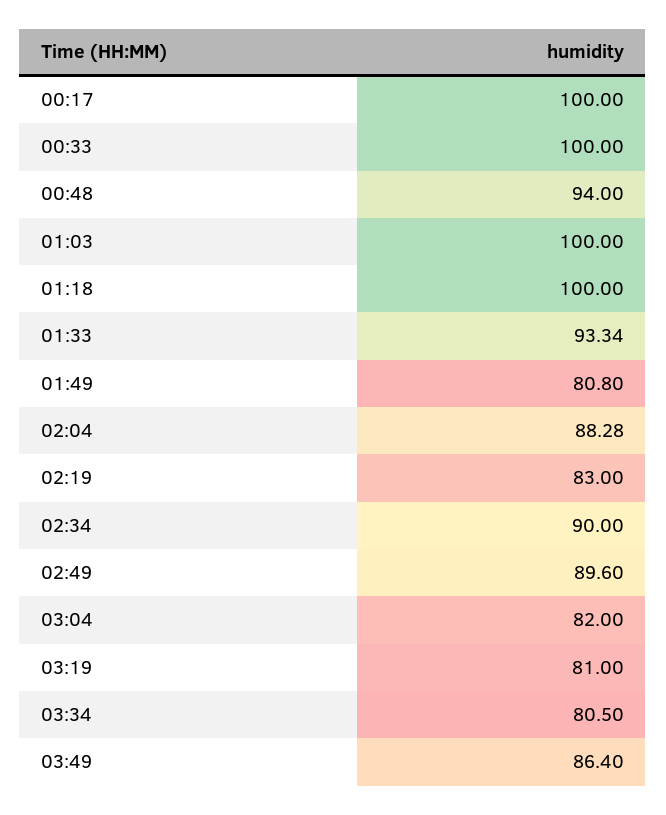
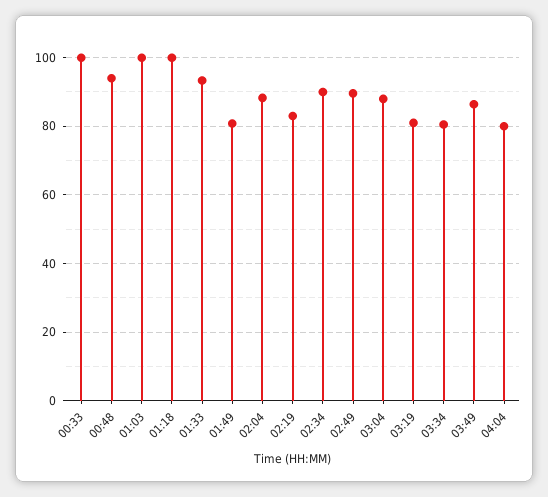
00:17: 100 -> none
03:04: 82 -> 88
04:04: none -> 80

